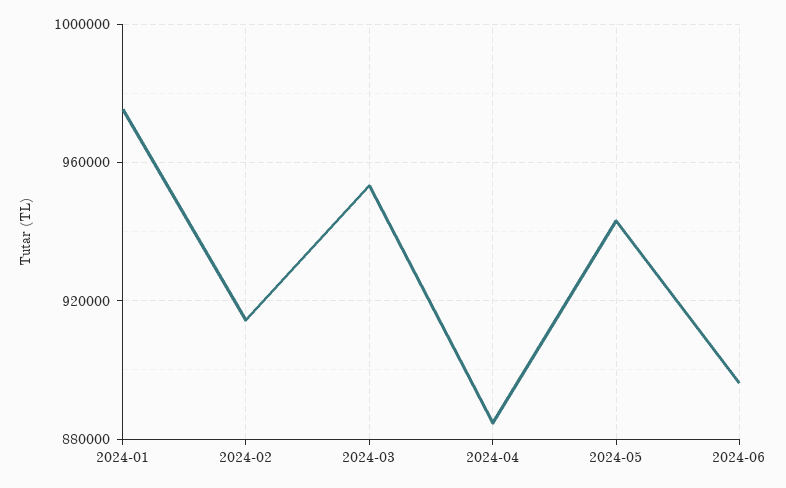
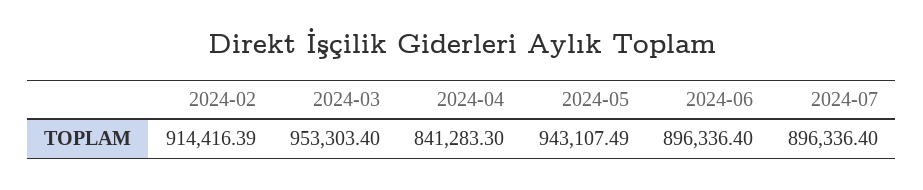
2024-01: 975000 -> none
2024-04: 885000 -> 841283.3
2024-07: none -> 896336.4

